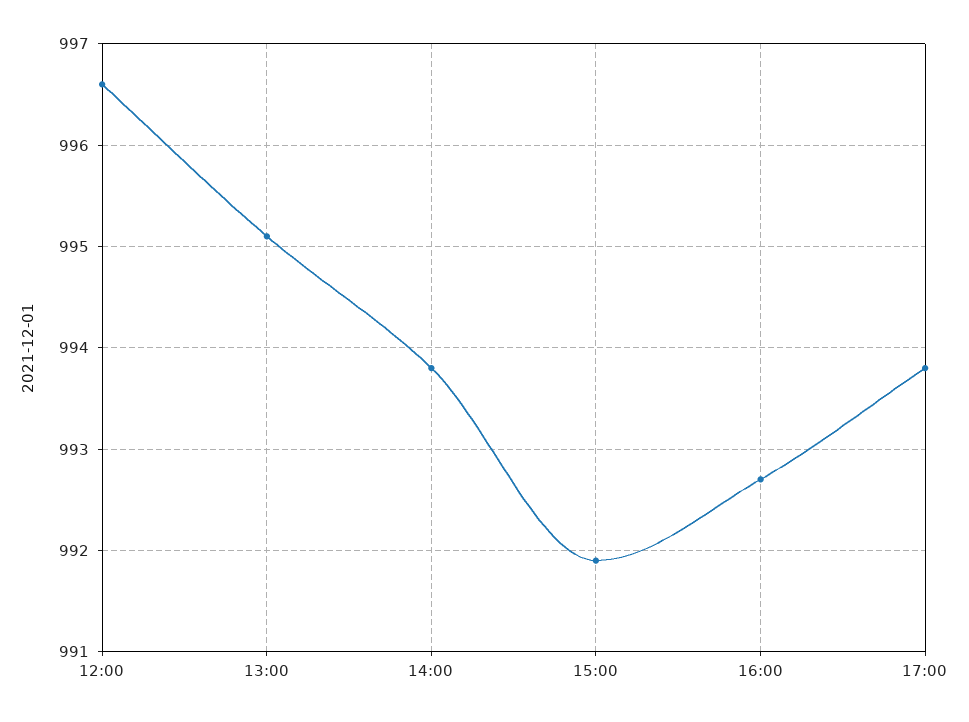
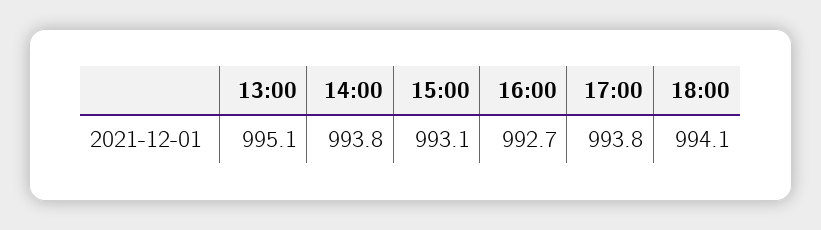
12:00: 996.6 -> none
15:00: 991.9 -> 993.1
18:00: none -> 994.1

